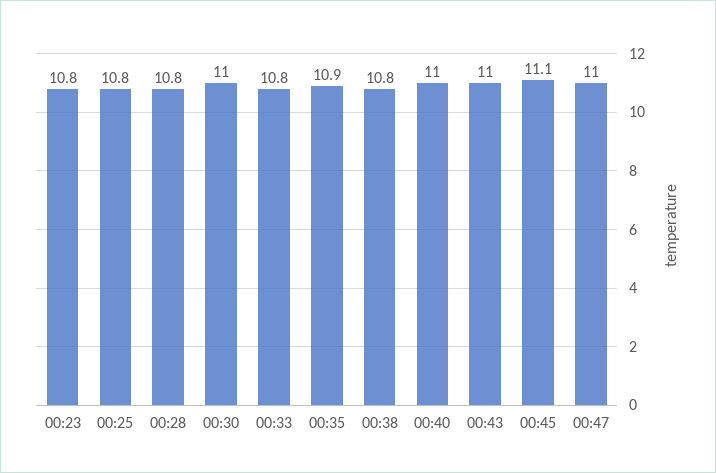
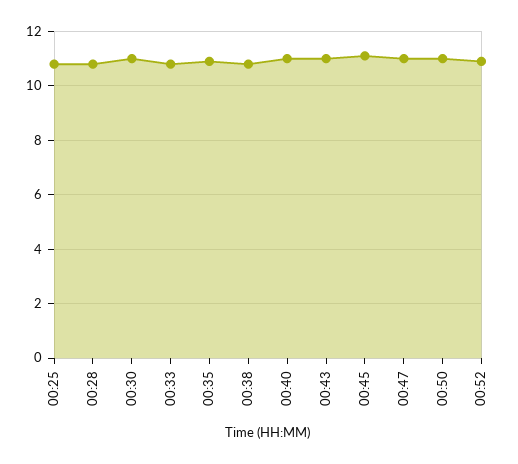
00:23: 10.8 -> none
00:50: none -> 11
00:52: none -> 11

